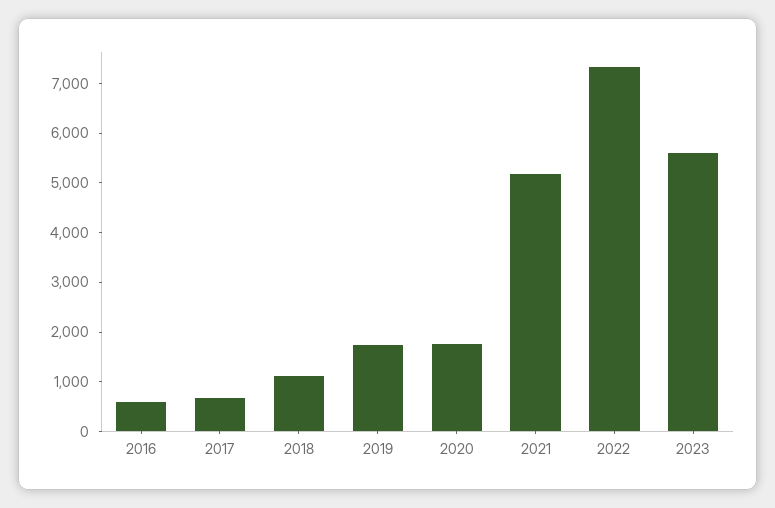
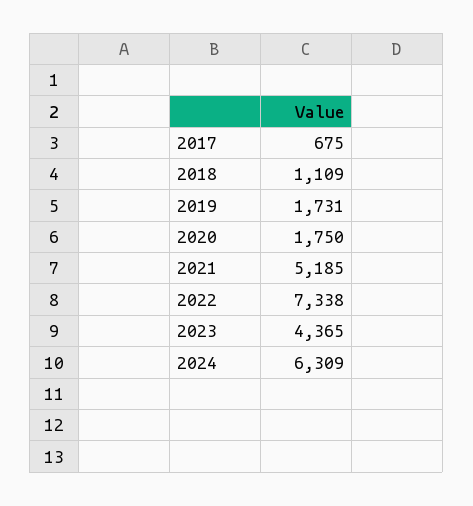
2016: 600 -> none
2023: 5600 -> 4365
2024: none -> 6309

